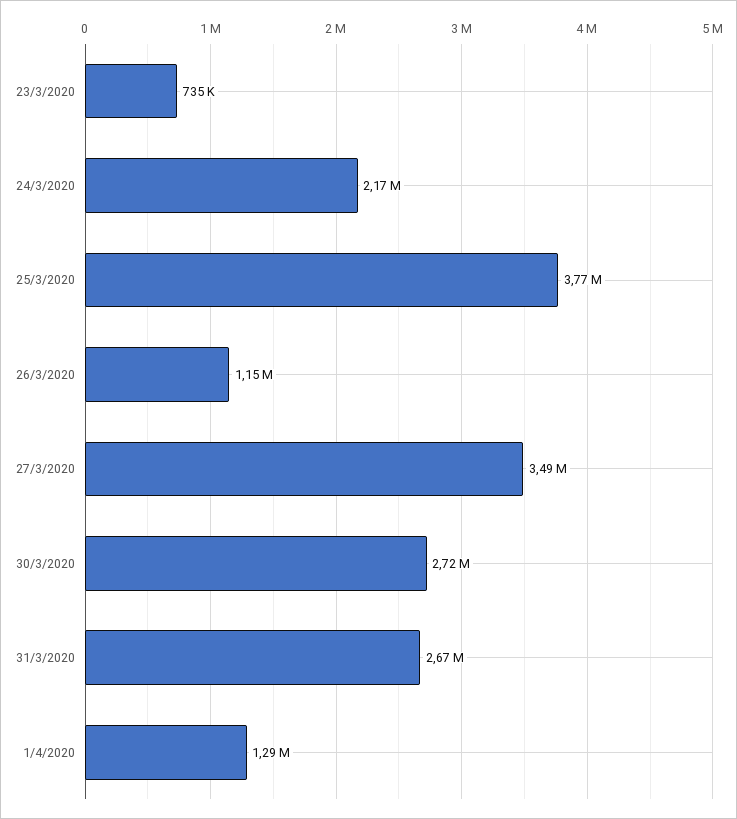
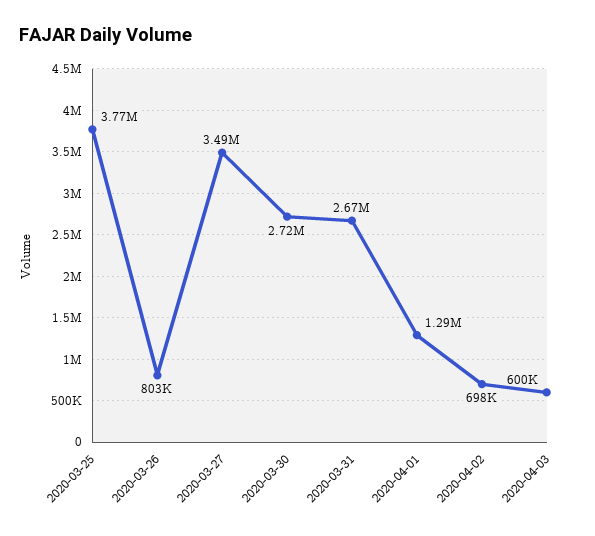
23/3/2020: 735000 -> none
24/3/2020: 2170000 -> none
26/3/2020: 1150000 -> 803000
2020-04-02: none -> 698000
2020-04-03: none -> 600000

